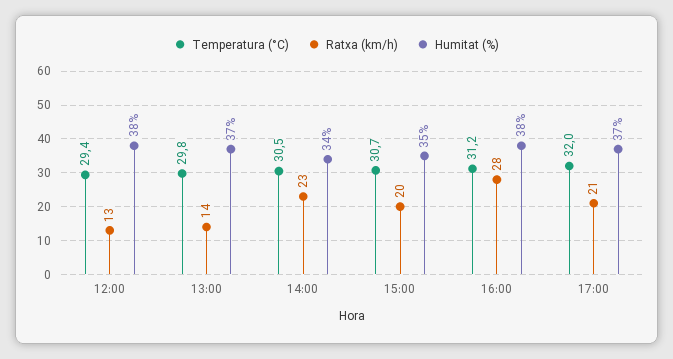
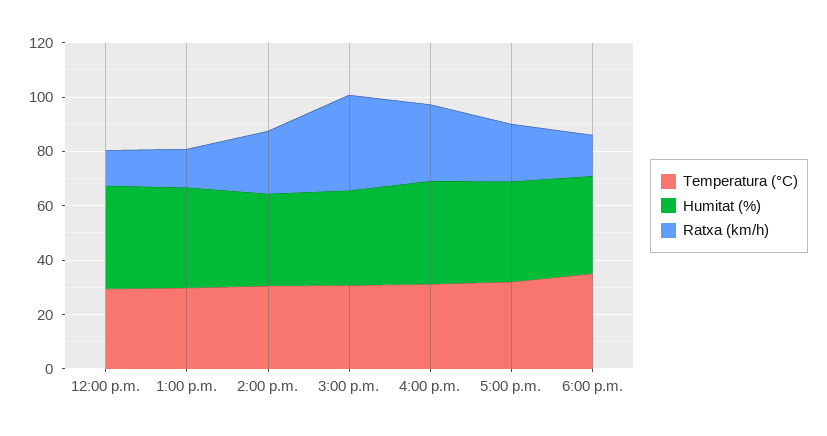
Ratxa (km/h), 15:00: 20 -> 35
Temperatura (°C), 6:00 p.m.: none -> 35
Humitat (%), 6:00 p.m.: none -> 35
Ratxa (km/h), 6:00 p.m.: none -> 15

